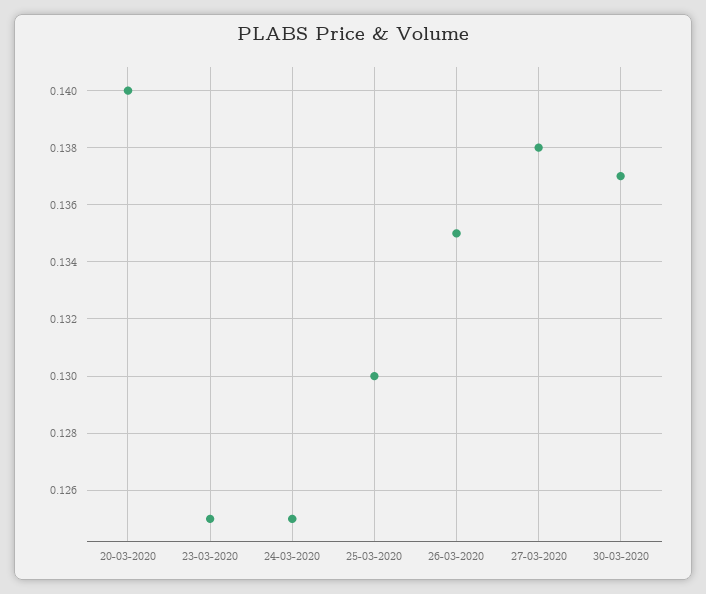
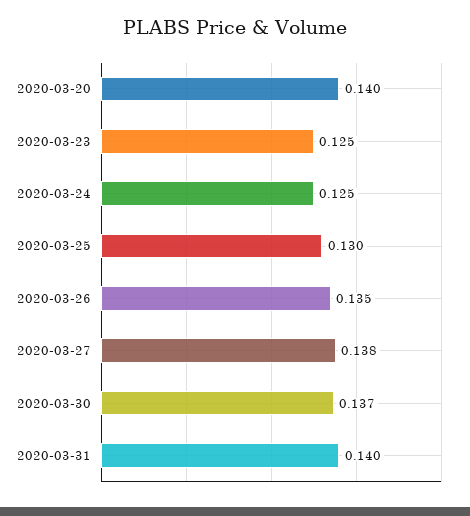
2020-03-31: none -> 0.14

